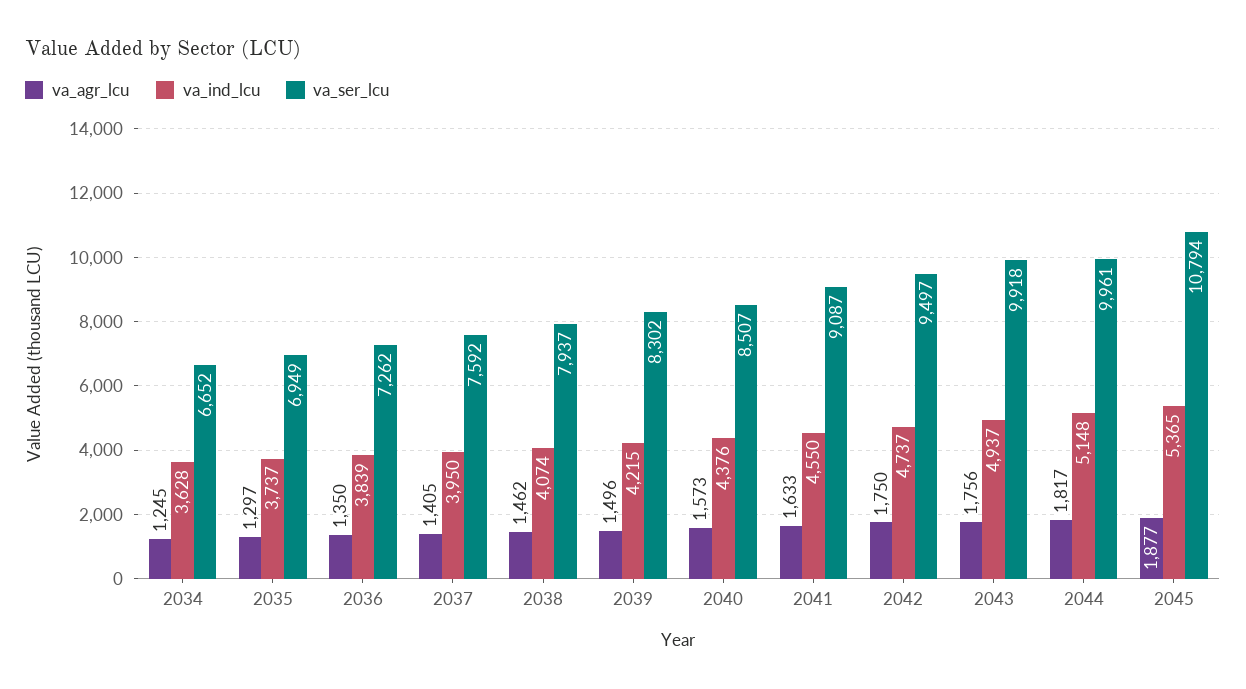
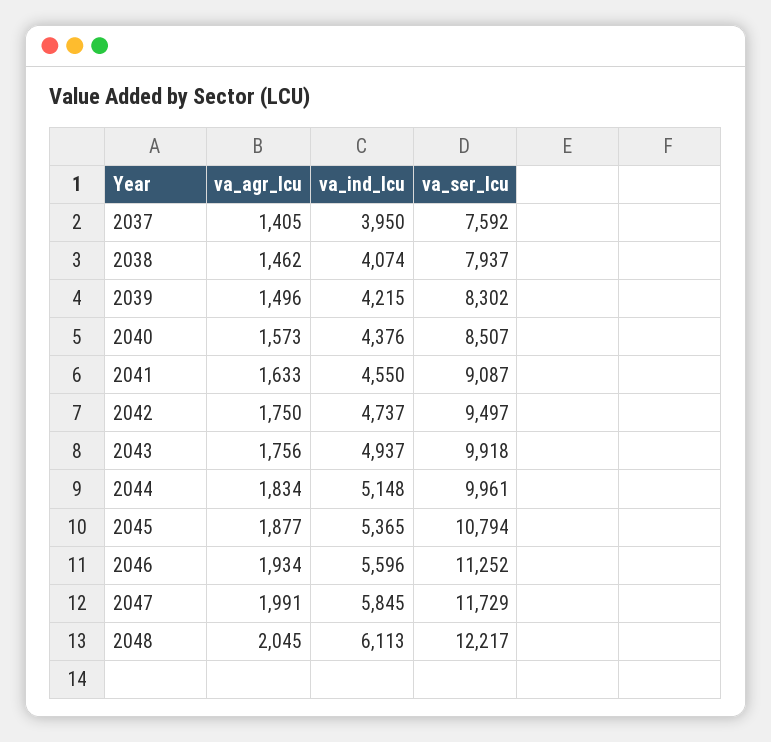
va_agr_lcu, 2034: 1245 -> none
va_ind_lcu, 2034: 3628 -> none
va_ser_lcu, 2034: 6652 -> none
va_agr_lcu, 2035: 1297 -> none
va_ind_lcu, 2035: 3737 -> none
va_ser_lcu, 2035: 6949 -> none
va_agr_lcu, 2036: 1350 -> none
va_ind_lcu, 2036: 3839 -> none
va_ser_lcu, 2036: 7262 -> none
va_agr_lcu, 2044: 1817 -> 1834
va_agr_lcu, 2046: none -> 1934
va_ind_lcu, 2046: none -> 5596
va_ser_lcu, 2046: none -> 11252
va_agr_lcu, 2047: none -> 1991
va_ind_lcu, 2047: none -> 5845
va_ser_lcu, 2047: none -> 11729
va_agr_lcu, 2048: none -> 2045
va_ind_lcu, 2048: none -> 6113
va_ser_lcu, 2048: none -> 12217

